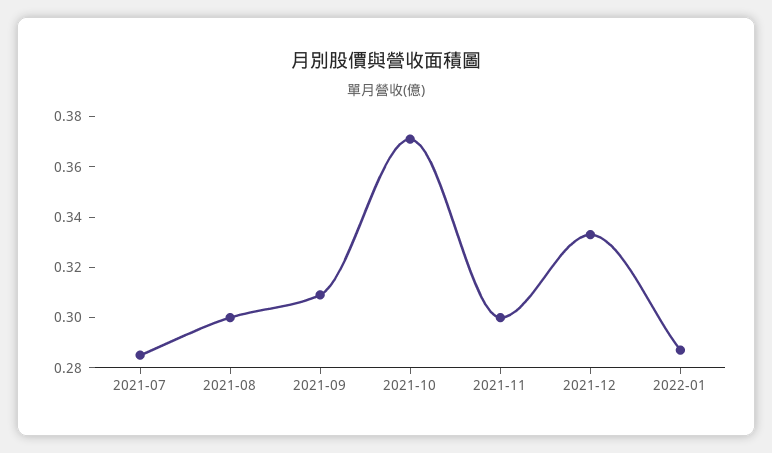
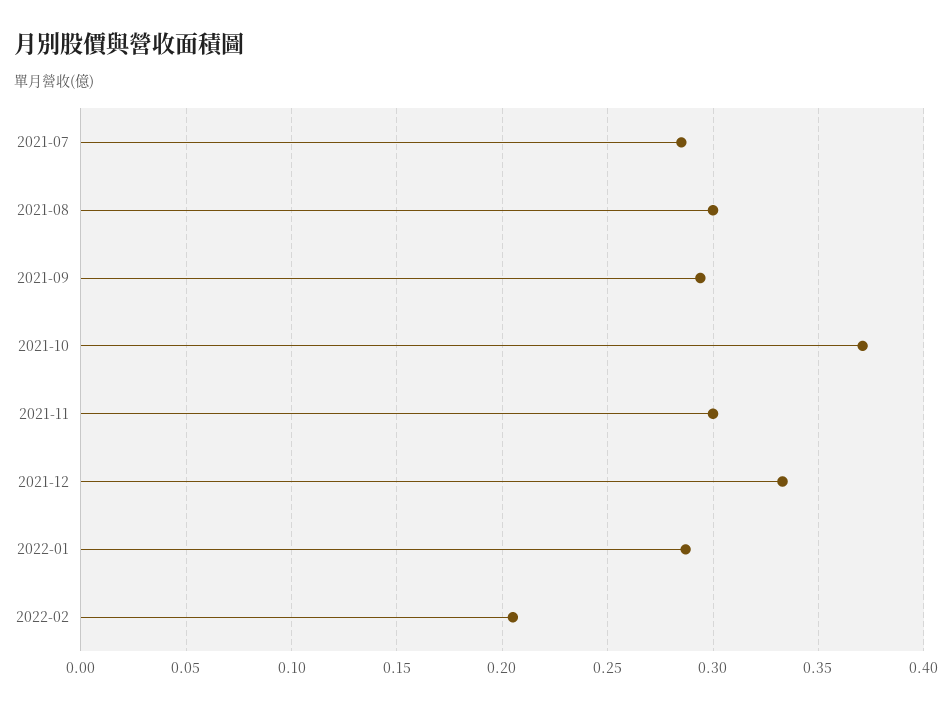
2021-09: 0.31 -> 0.295
2022-02: none -> 0.205

